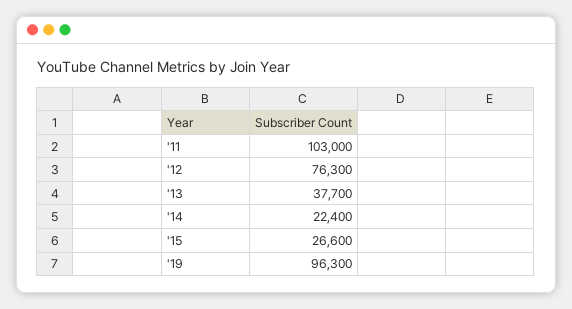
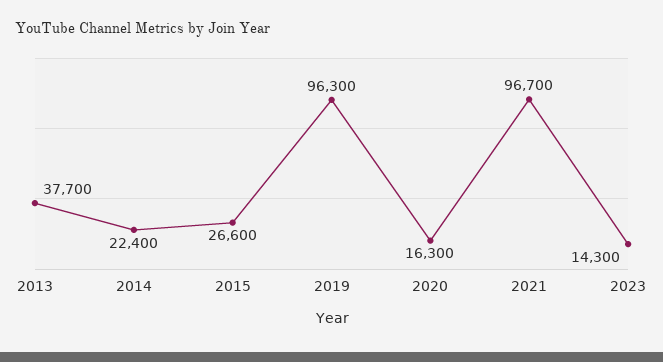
'11: 103000 -> none
'12: 76300 -> none
2020: none -> 16300
2021: none -> 96700
2023: none -> 14300

